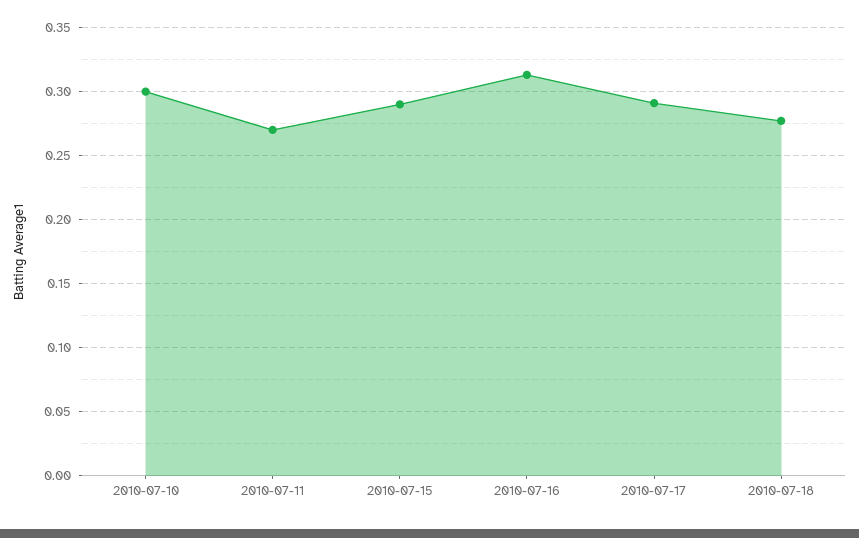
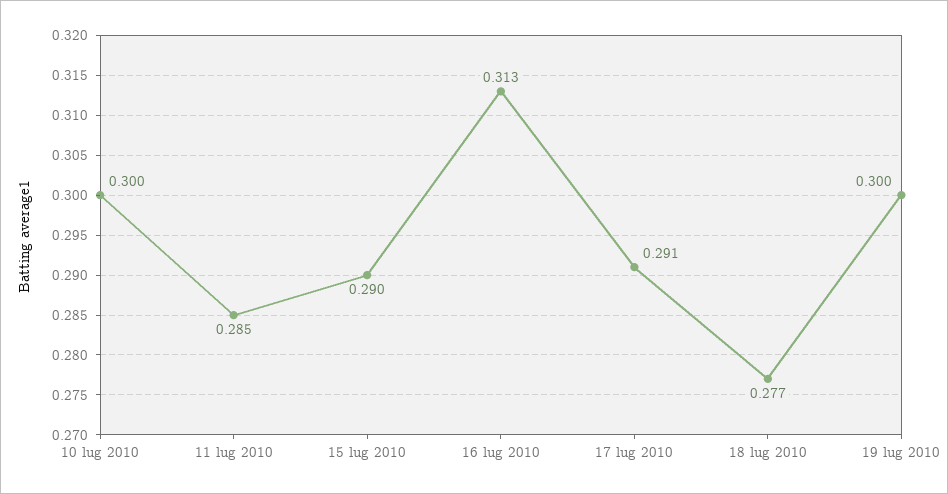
2010-07-11: 0.27 -> 0.285
19 lug 2010: none -> 0.3

